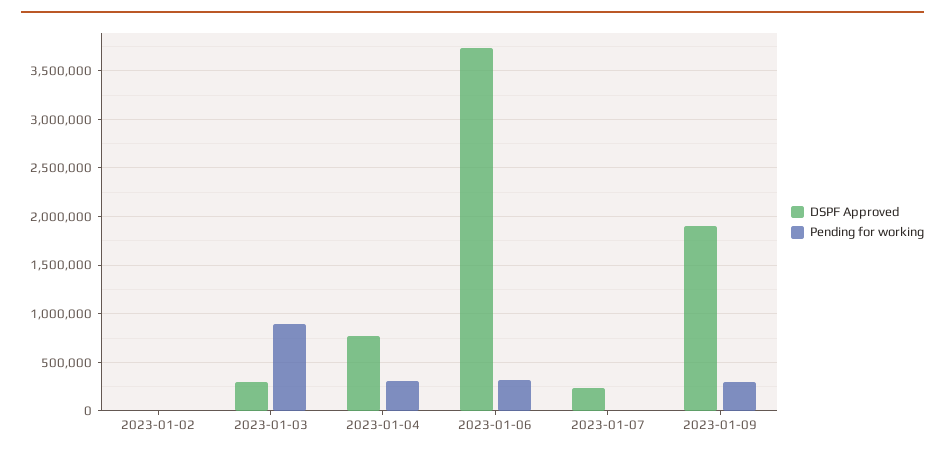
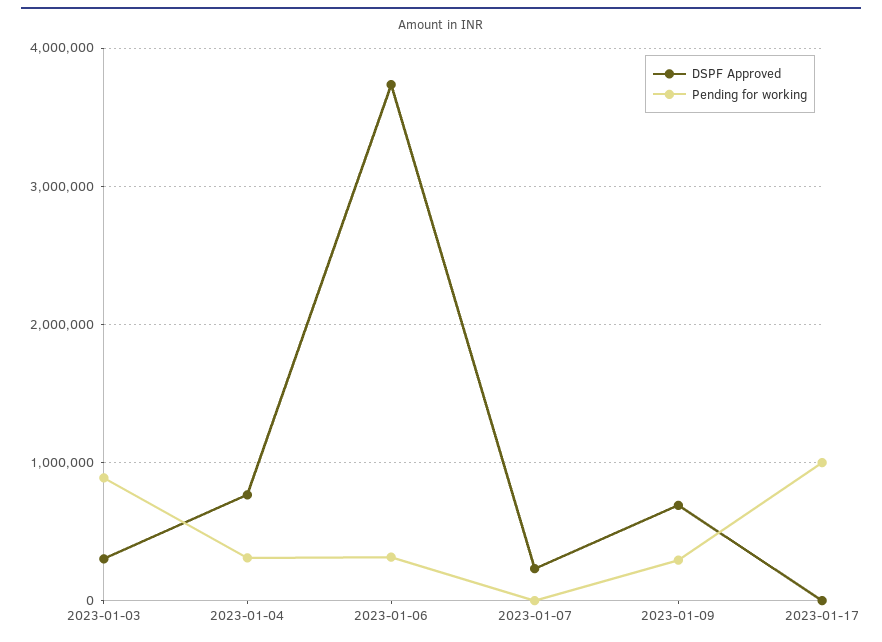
DSPF Approved, 2023-01-02: 0 -> none
Pending for working, 2023-01-02: 0 -> none
DSPF Approved, 2023-01-09: 1900000 -> 700000
DSPF Approved, 2023-01-17: none -> 0
Pending for working, 2023-01-17: none -> 1000000

